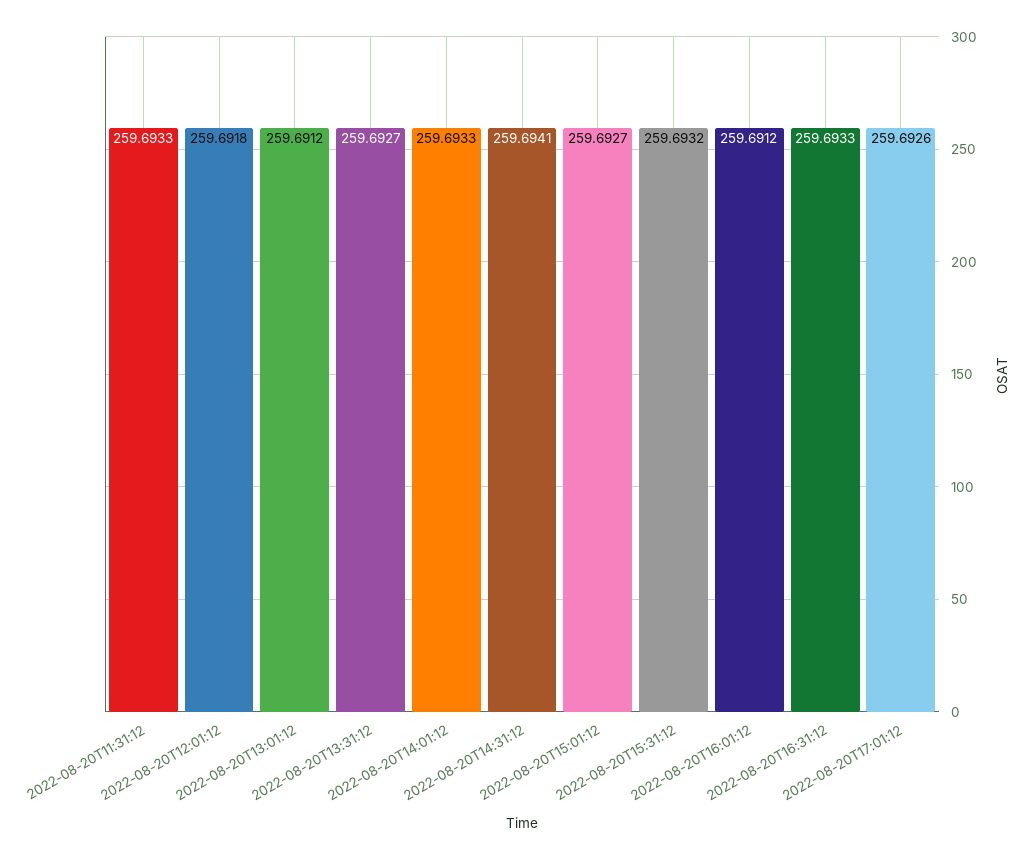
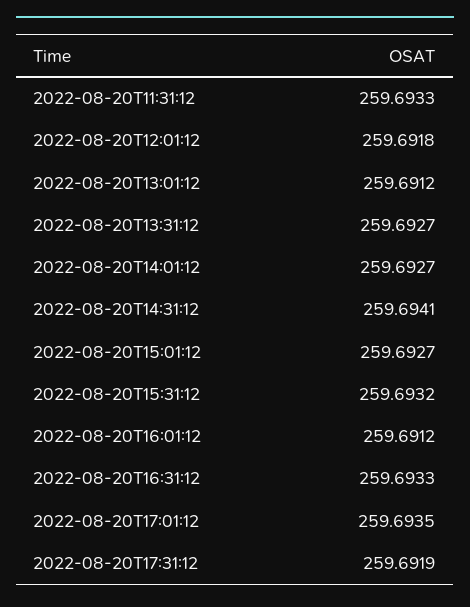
2022-08-20T14:01:12: 259.6933 -> 259.6927
2022-08-20T17:01:12: 259.6926 -> 259.6935
2022-08-20T17:31:12: none -> 259.6919

